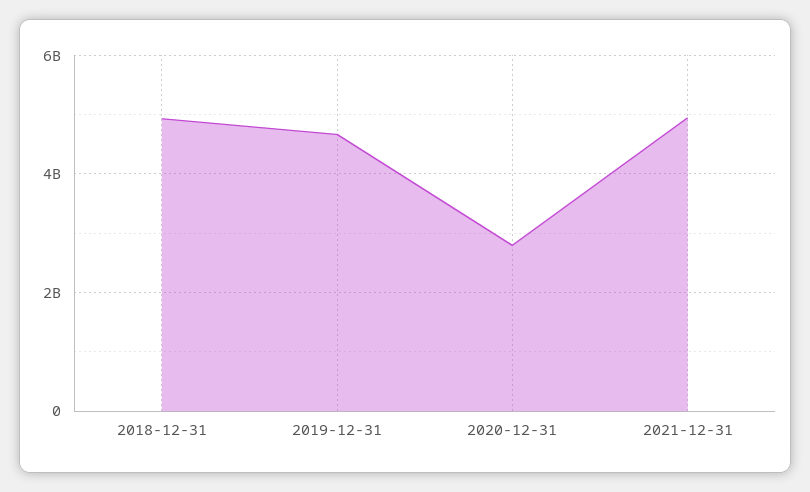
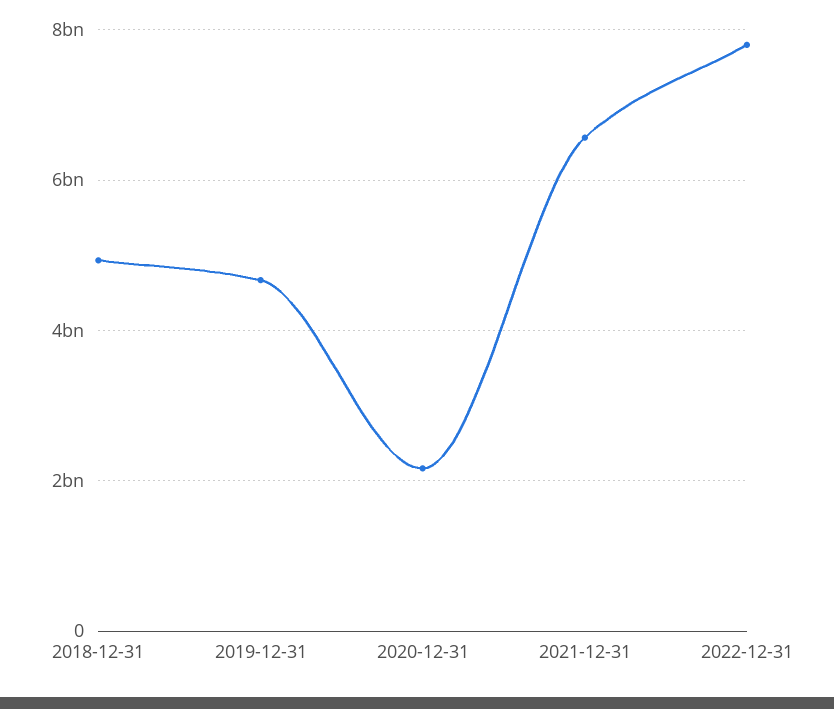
2020-12-31: 2800000000 -> 2200000000
2021-12-31: 5000000000 -> 6600000000
2022-12-31: none -> 7800000000

